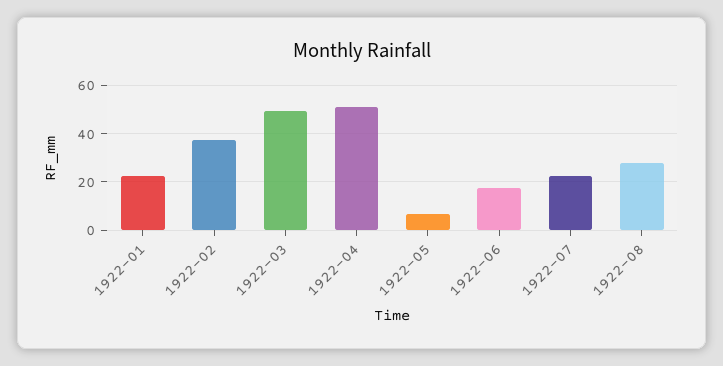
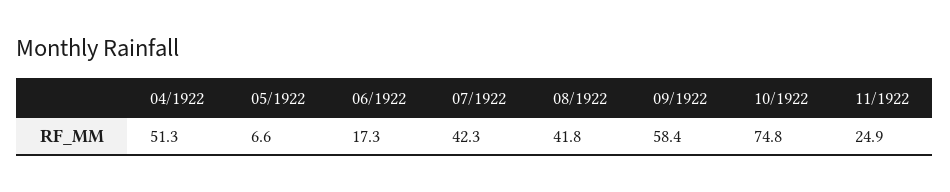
1922-01: 22.5 -> none
1922-02: 37.5 -> none
1922-03: 50 -> none
1922-07: 22.5 -> 42.3
1922-08: 27.5 -> 41.8
09/1922: none -> 58.4
10/1922: none -> 74.8
11/1922: none -> 24.9

